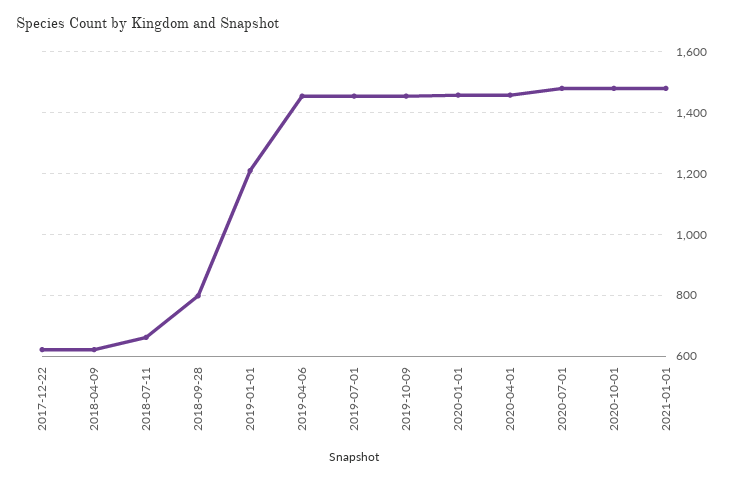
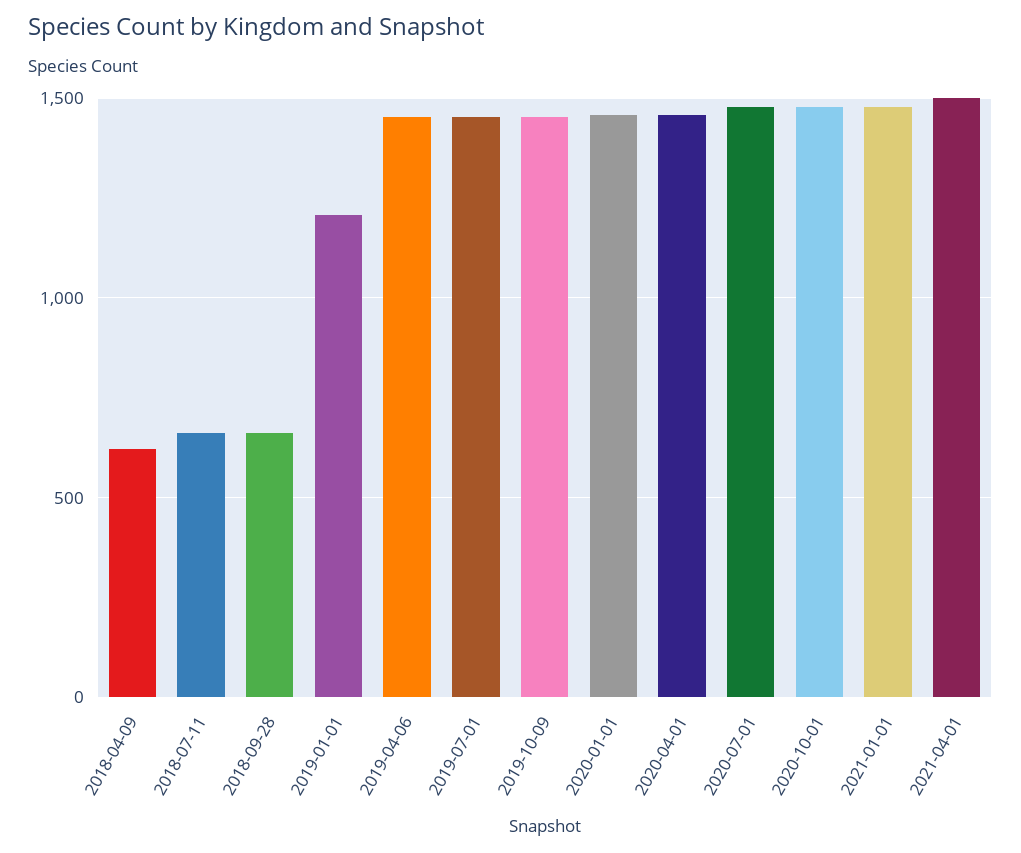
2017-12-22: 620 -> none
2018-09-28: 800 -> 650
2021-04-01: none -> 1500

